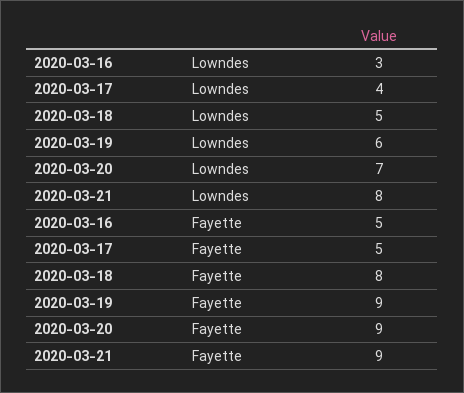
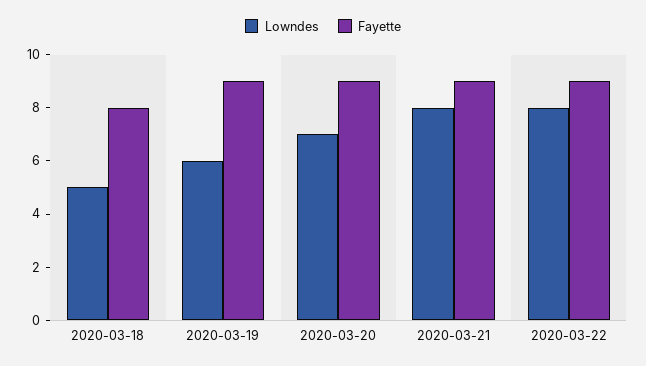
Lowndes, 2020-03-16: 3 -> none
Lowndes, 2020-03-17: 4 -> none
Fayette, 2020-03-16: 5 -> none
Fayette, 2020-03-17: 5 -> none
Lowndes, 2020-03-22: none -> 8
Fayette, 2020-03-22: none -> 9

